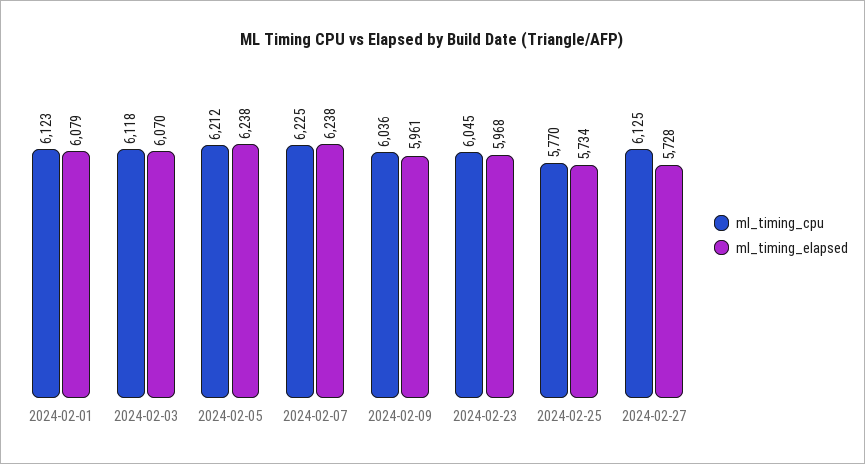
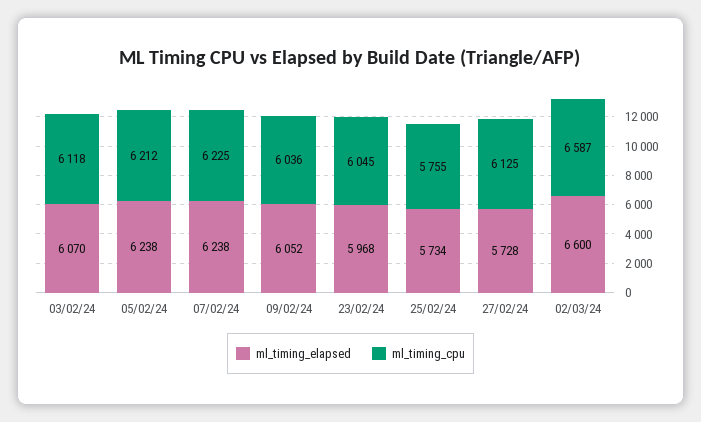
ml_timing_cpu, 2024-02-01: 6123 -> none
ml_timing_elapsed, 2024-02-01: 6079 -> none
ml_timing_elapsed, 2024-02-09: 5961 -> 6052
ml_timing_cpu, 2024-02-25: 5770 -> 5755
ml_timing_elapsed, 02/03/24: none -> 6600
ml_timing_cpu, 02/03/24: none -> 6587

